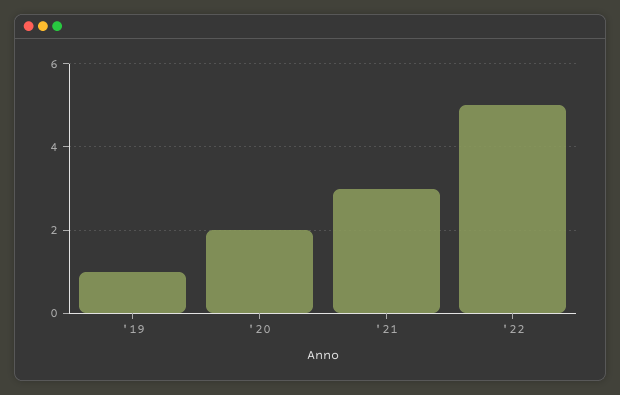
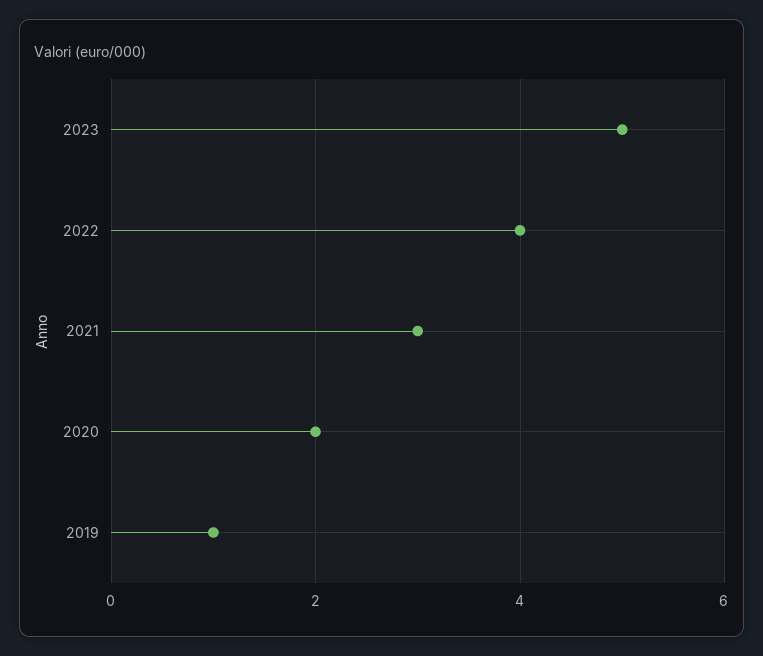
'22: 5 -> 4
2023: none -> 5

